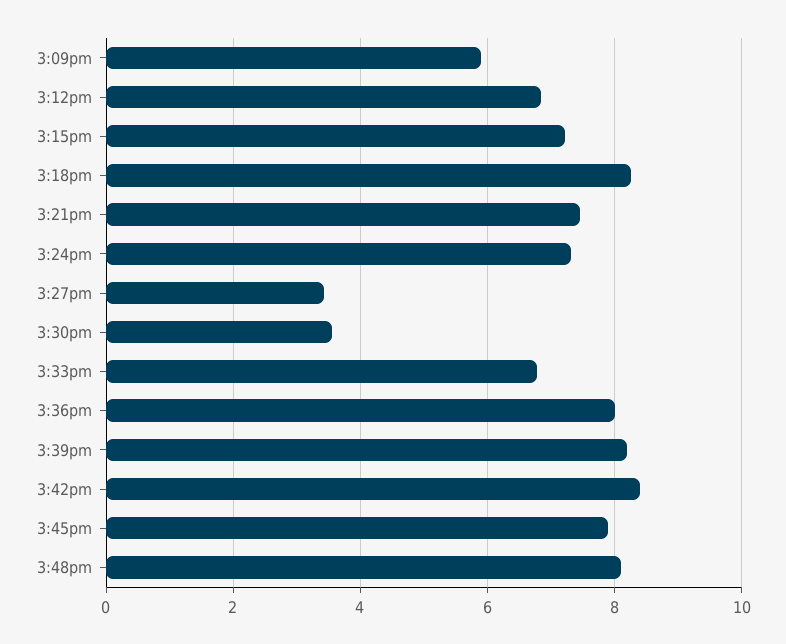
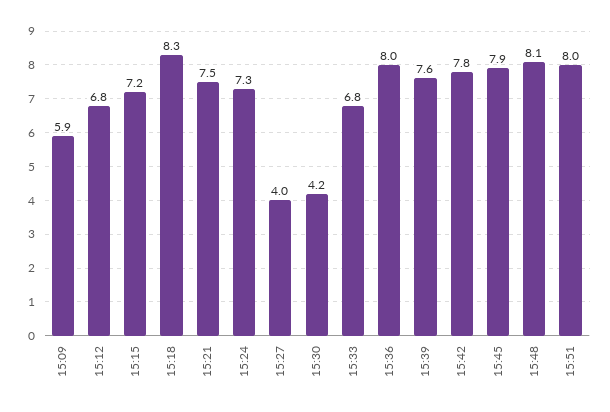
3:27pm: 3.4 -> 4
3:30pm: 3.6 -> 4.2
3:39pm: 8.2 -> 7.6
3:42pm: 8.4 -> 7.8
15:51: none -> 8

